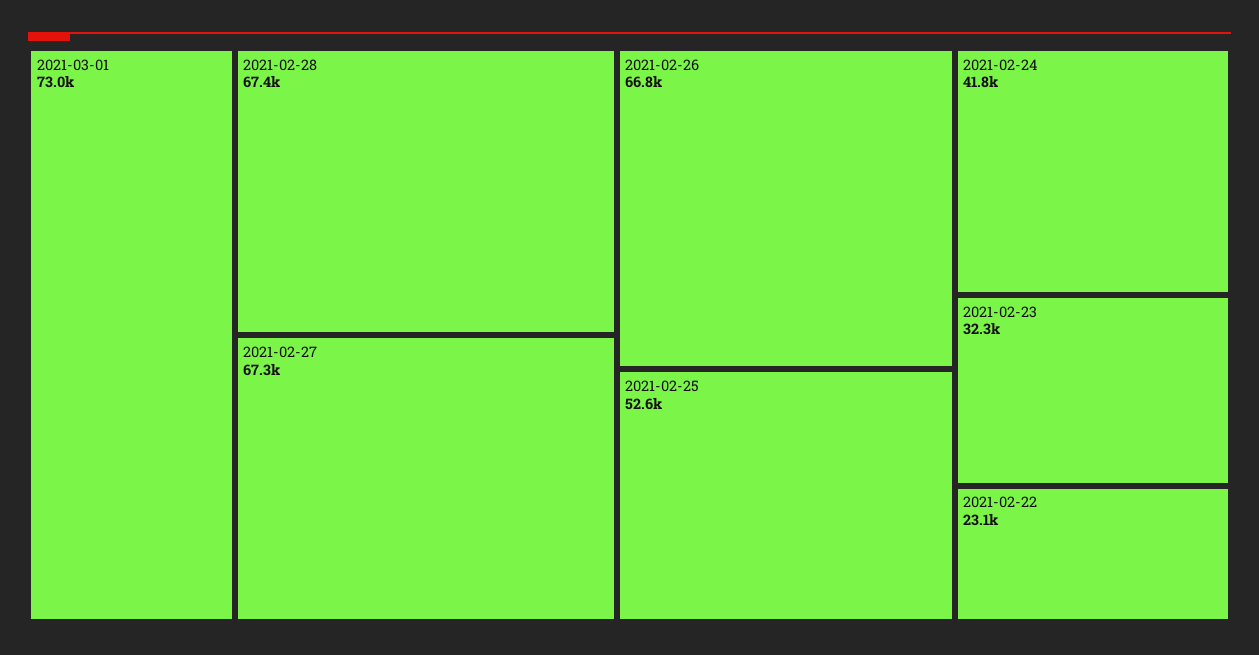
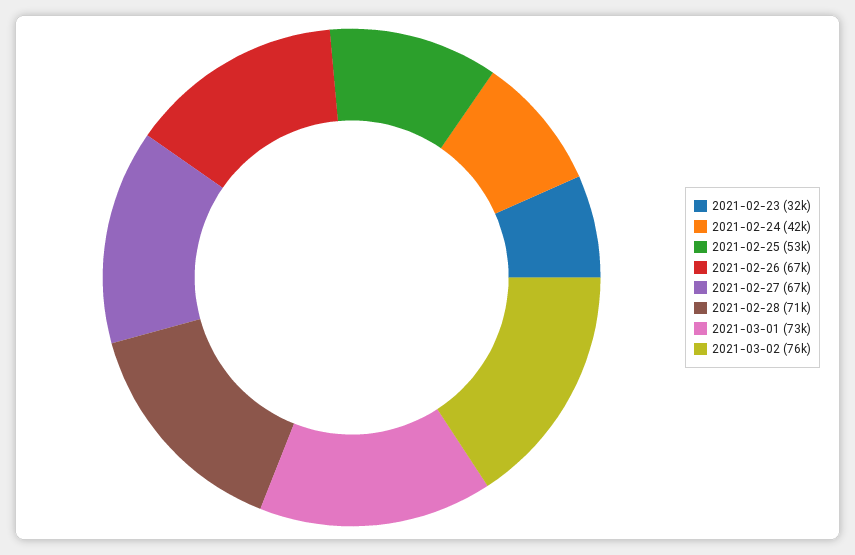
2021-02-28: 67400 -> 71000
2021-02-22: 23100 -> none
2021-03-02: none -> 76000

